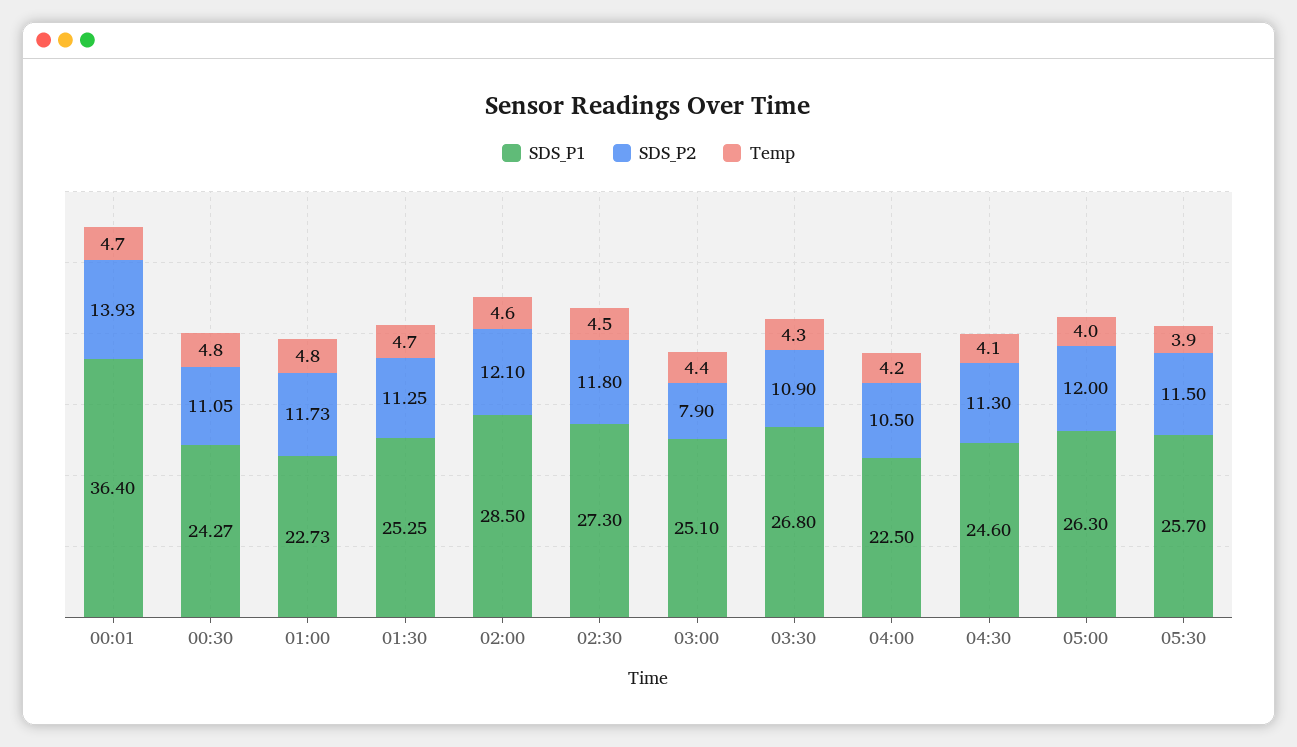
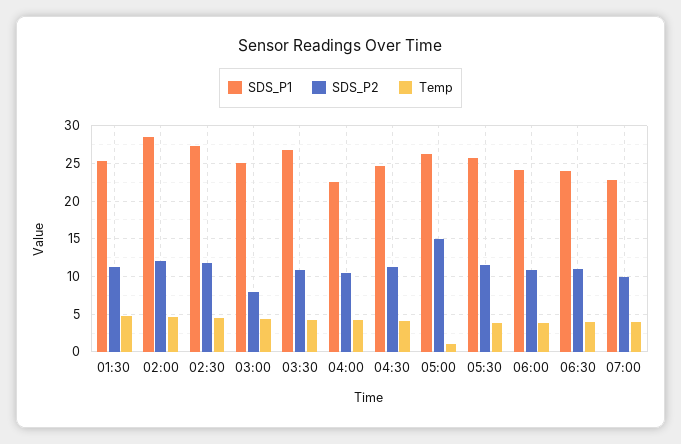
SDS_P1, 00:01: 36.4 -> none
SDS_P2, 00:01: 13.93 -> none
Temp, 00:01: 4.7 -> none
SDS_P1, 00:30: 24.27 -> none
SDS_P2, 00:30: 11.05 -> none
Temp, 00:30: 4.8 -> none
SDS_P1, 01:00: 22.73 -> none
SDS_P2, 01:00: 11.73 -> none
Temp, 01:00: 4.8 -> none
SDS_P2, 05:00: 12 -> 15
Temp, 05:00: 4 -> 1
SDS_P1, 06:00: none -> 24
SDS_P2, 06:00: none -> 11
Temp, 06:00: none -> 4
SDS_P1, 06:30: none -> 24
SDS_P2, 06:30: none -> 11
Temp, 06:30: none -> 4
SDS_P1, 07:00: none -> 23
SDS_P2, 07:00: none -> 10
Temp, 07:00: none -> 4

